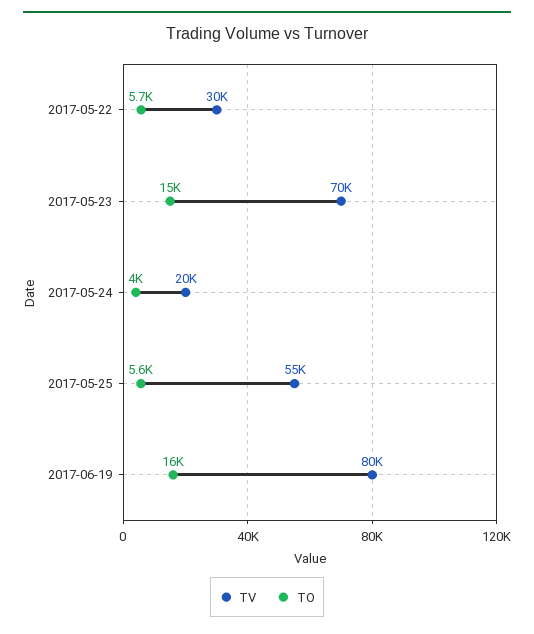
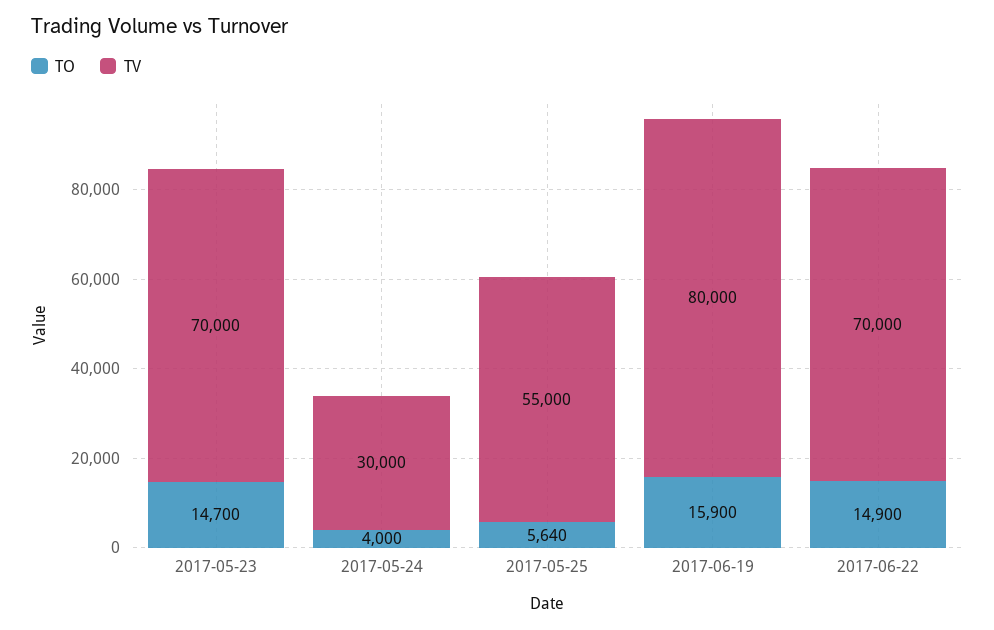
TV, 2017-05-22: 30000 -> none
TO, 2017-05-22: 5700 -> none
TV, 2017-05-24: 20000 -> 30000
TO, 2017-06-22: none -> 14900
TV, 2017-06-22: none -> 70000

